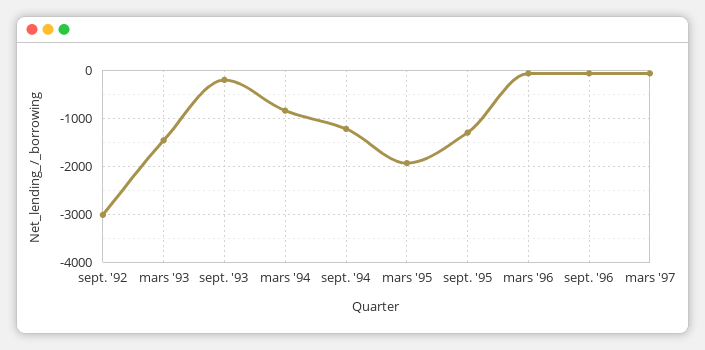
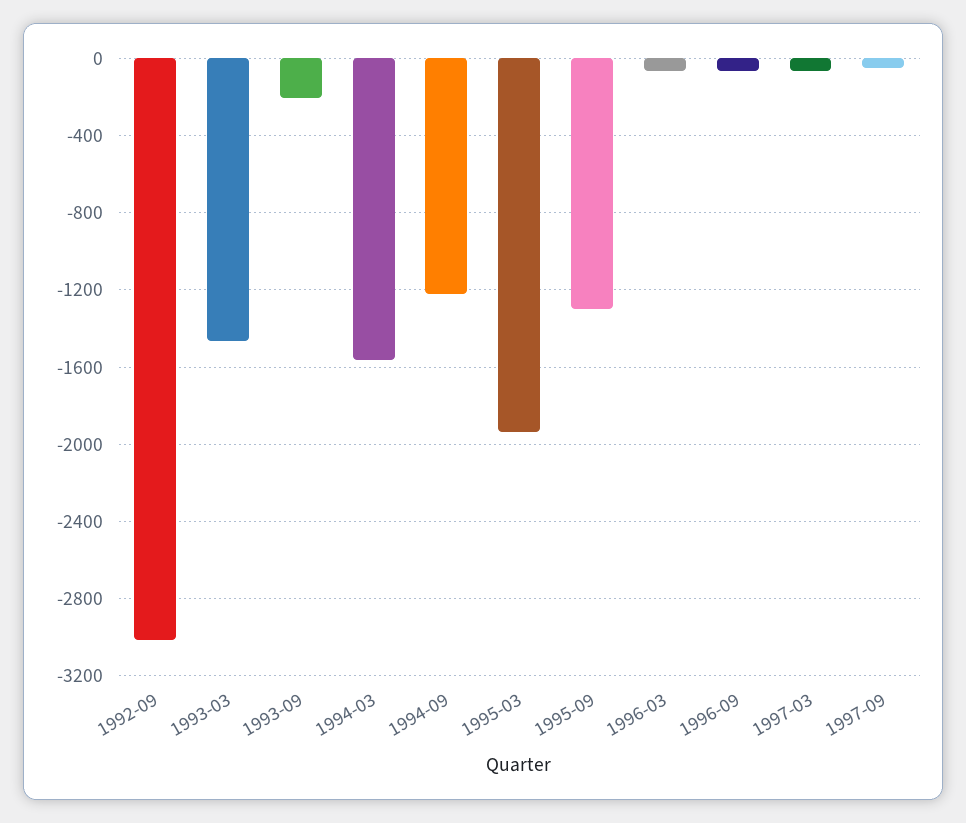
mars '94: -800 -> -1550
1997-09: none -> -50

